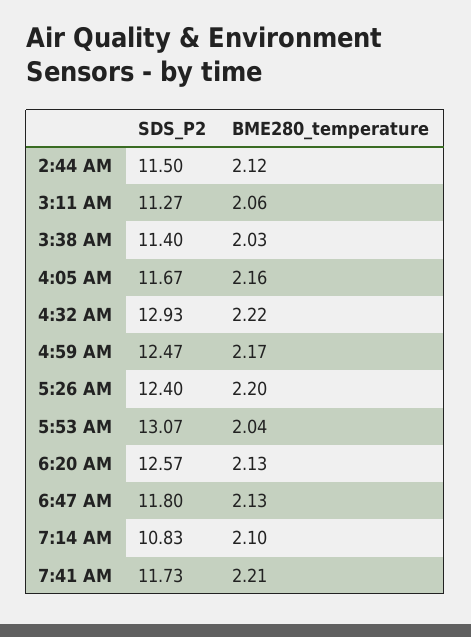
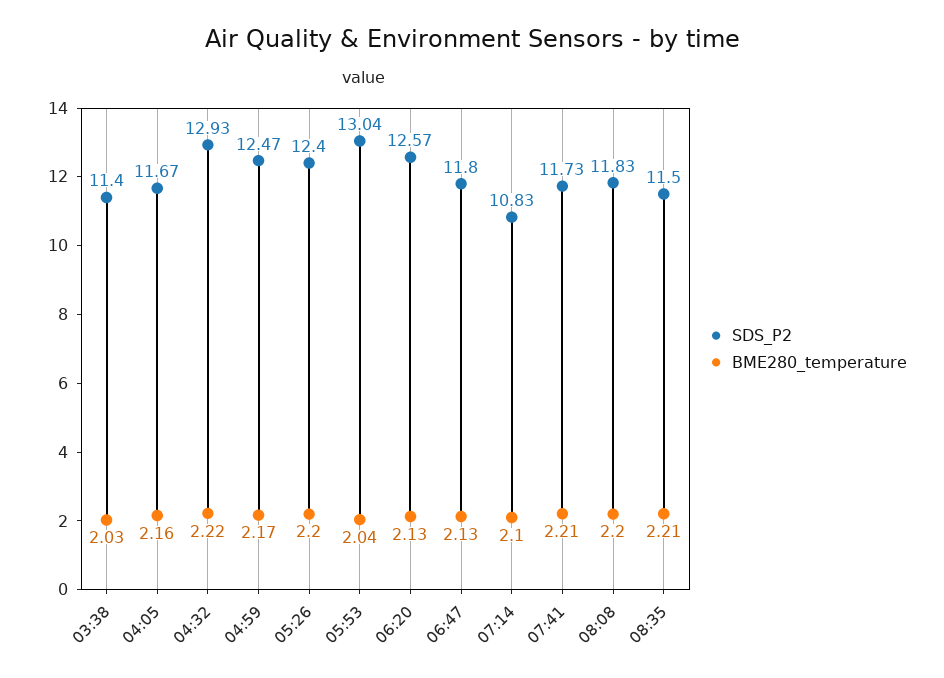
SDS_P2, 2:44 AM: 11.5 -> none
BME280_temperature, 2:44 AM: 2.12 -> none
SDS_P2, 3:11 AM: 11.27 -> none
BME280_temperature, 3:11 AM: 2.06 -> none
SDS_P2, 5:53 AM: 13.07 -> 13.04
SDS_P2, 08:08: none -> 11.83
BME280_temperature, 08:08: none -> 2.2
SDS_P2, 08:35: none -> 11.5
BME280_temperature, 08:35: none -> 2.21

